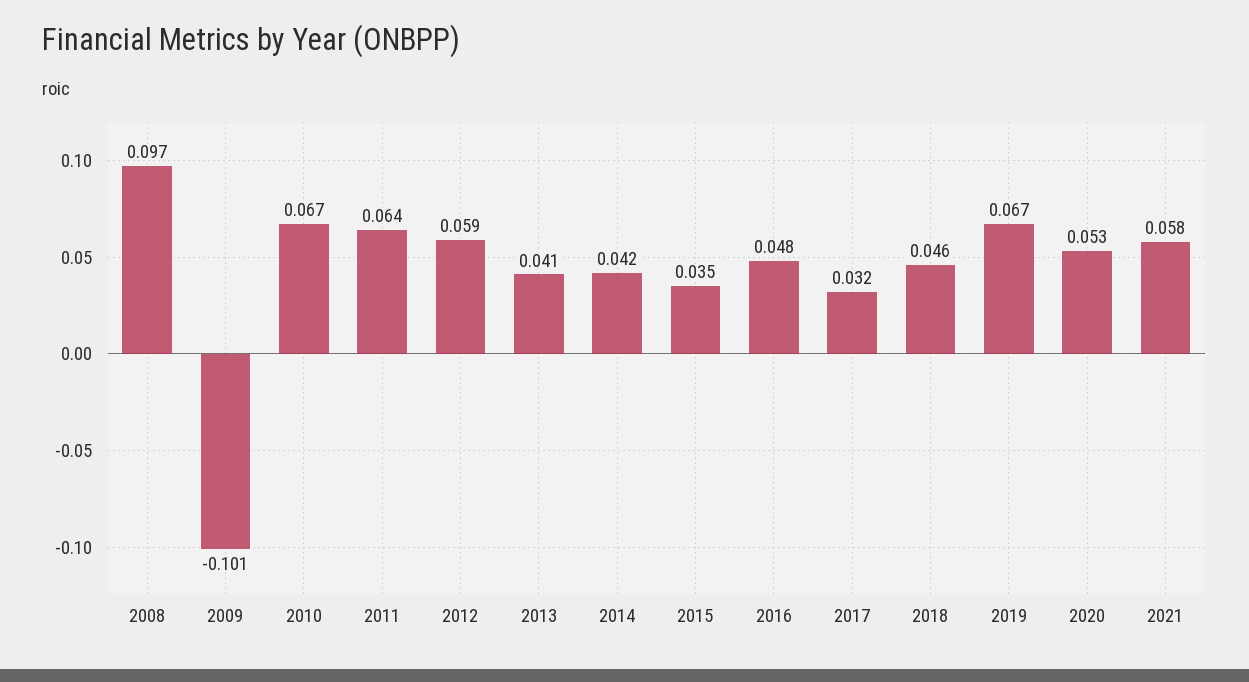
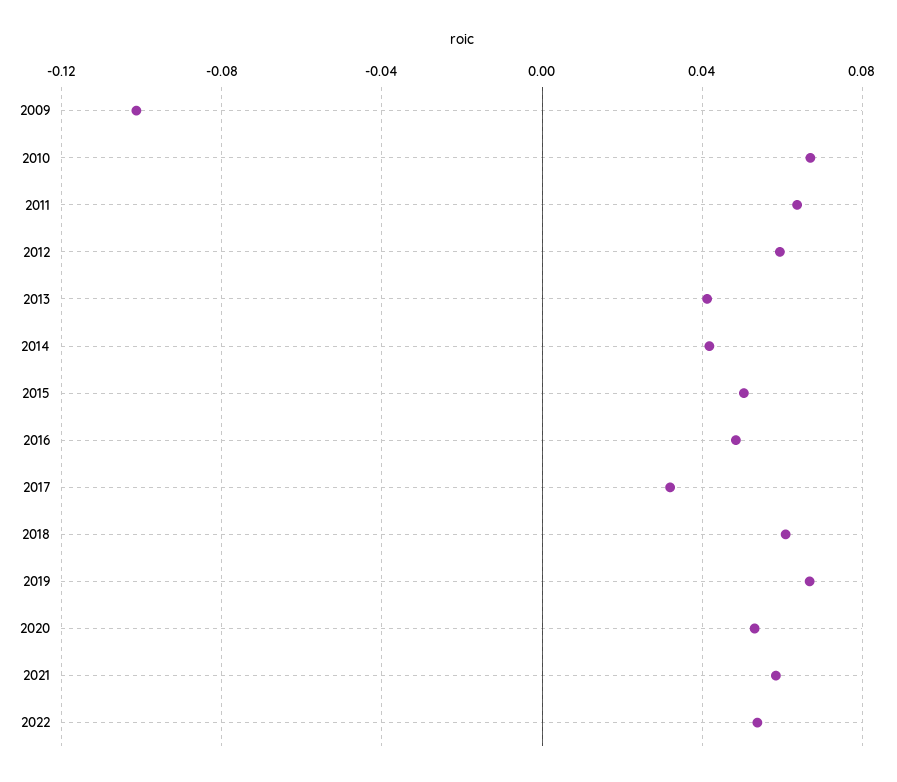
2008: 0.097 -> none
2015: 0.035 -> 0.05
2018: 0.046 -> 0.06
2022: none -> 0.055

